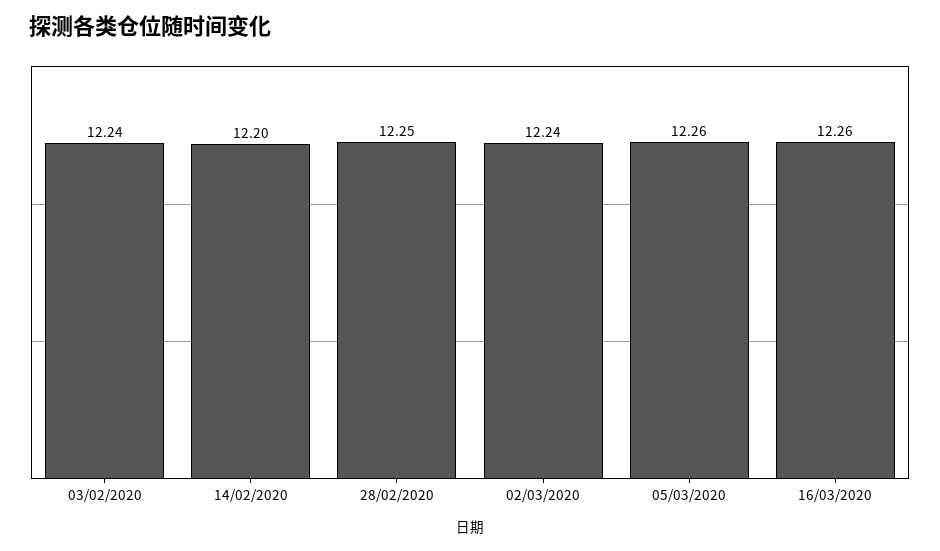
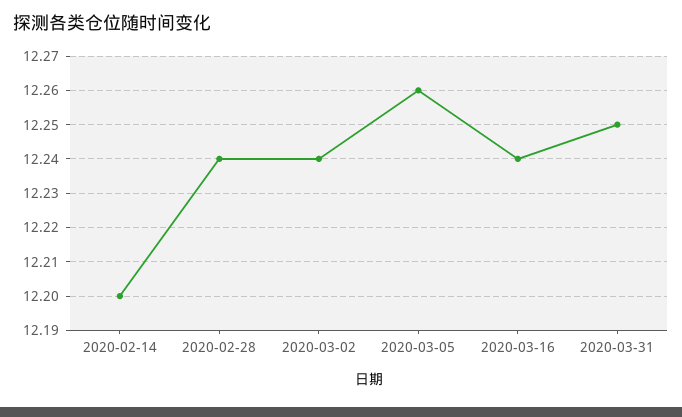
03/02/2020: 12.24 -> none
28/02/2020: 12.25 -> 12.24
16/03/2020: 12.26 -> 12.24
2020-03-31: none -> 12.25

